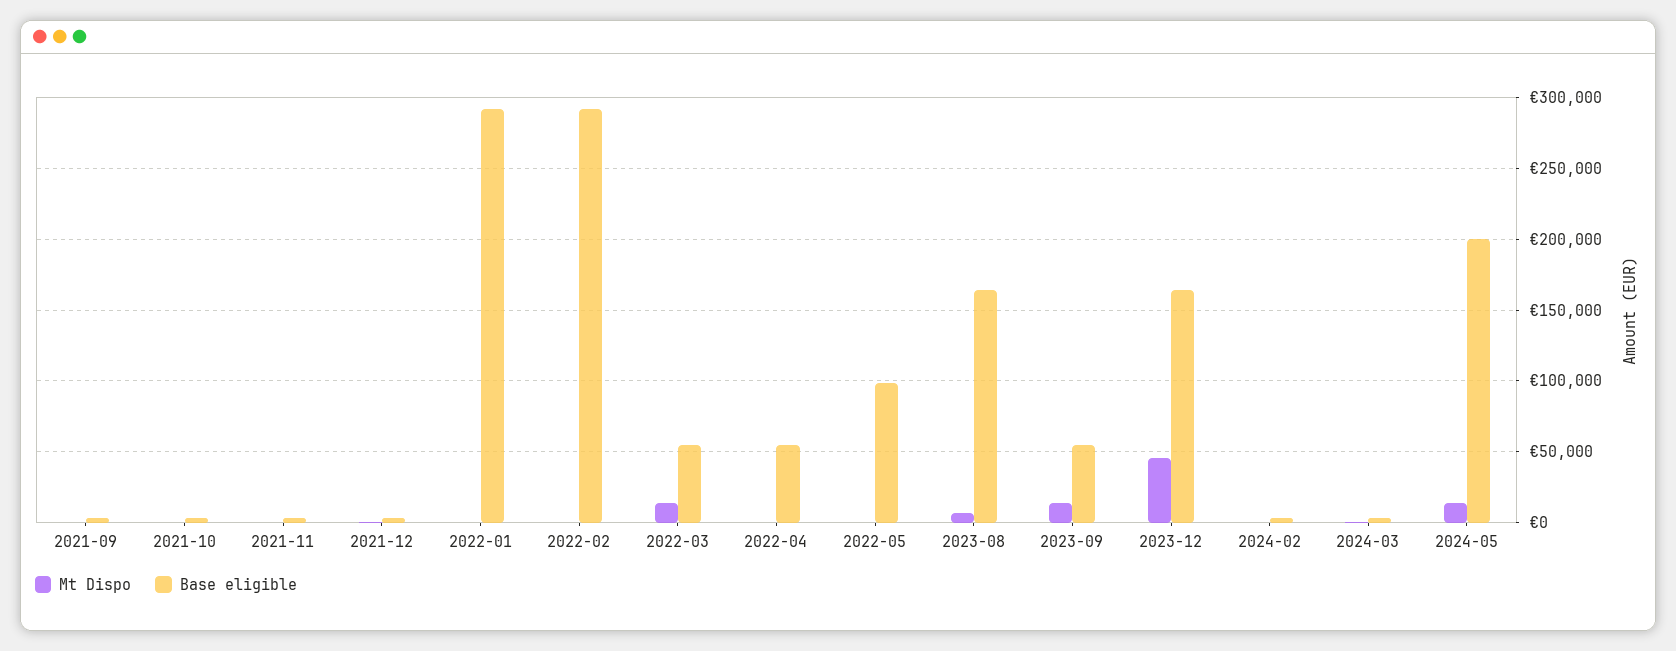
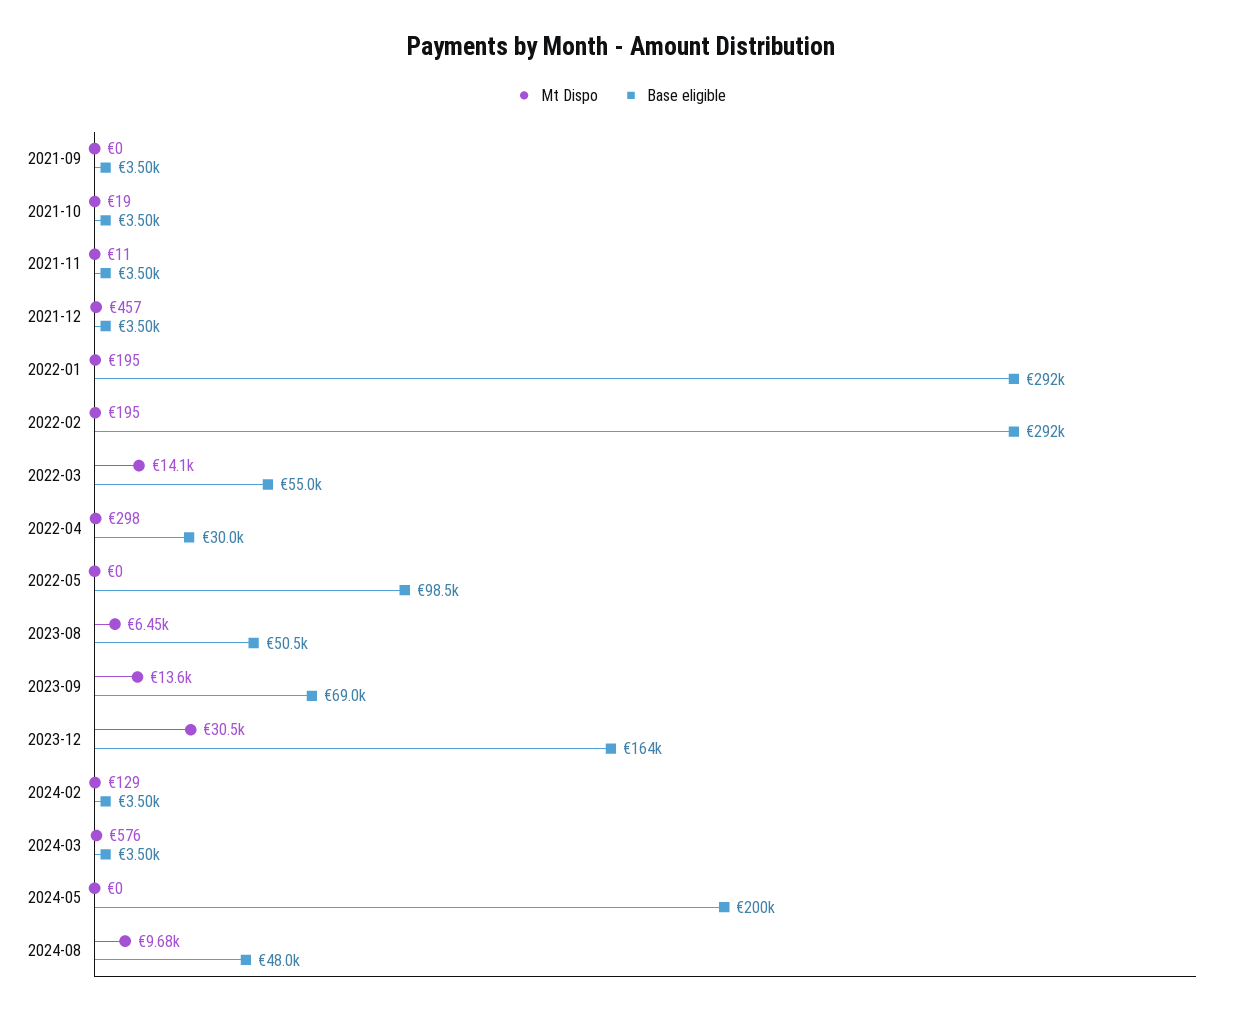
Base eligible, 2022-04: 55000 -> 30000
Base eligible, 2023-08: 165000 -> 50500
Base eligible, 2023-09: 55000 -> 69000
Mt Dispo, 2023-12: 45000 -> 30500
Mt Dispo, 2024-05: 15000 -> 0
Mt Dispo, 2024-08: none -> 9680
Base eligible, 2024-08: none -> 48000

